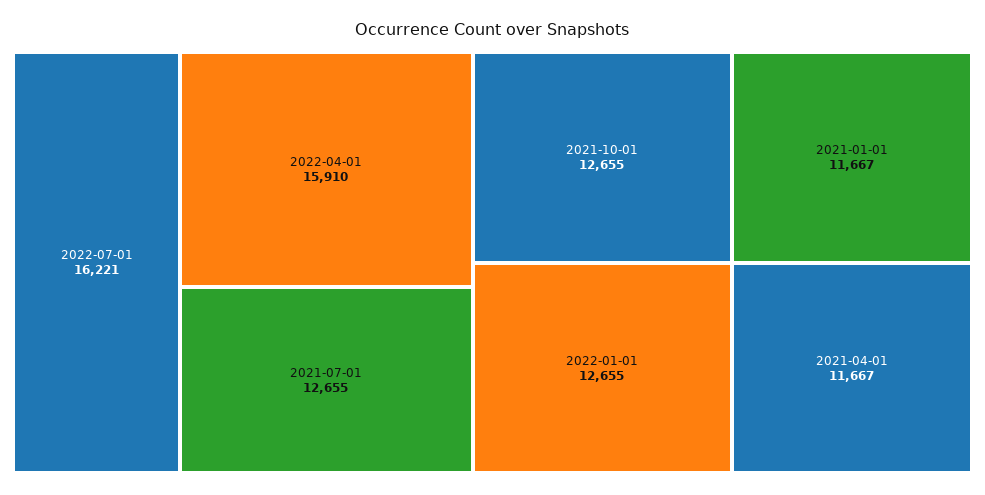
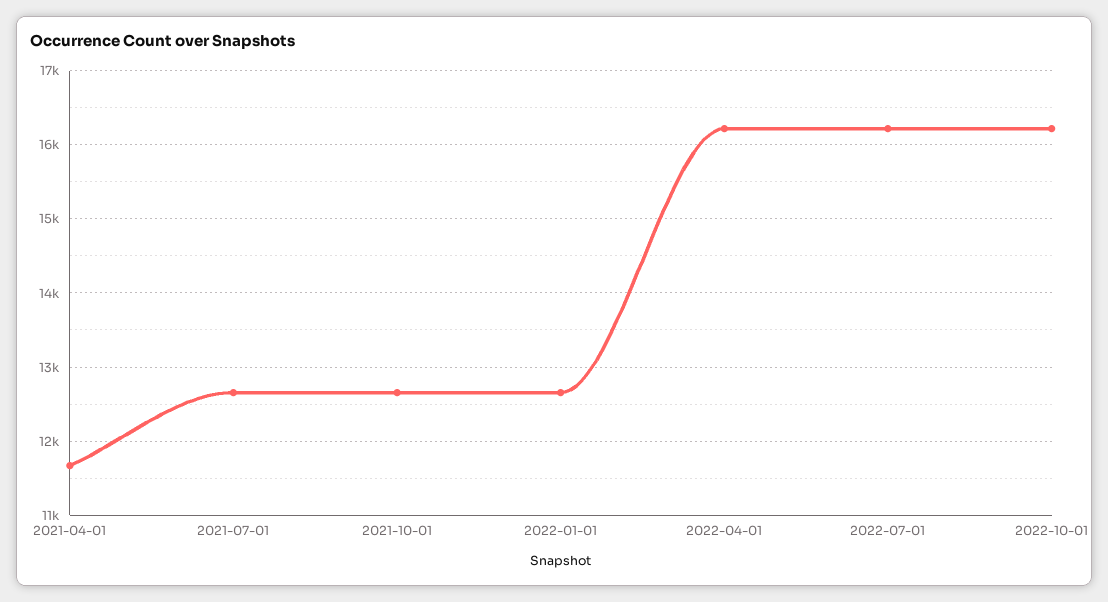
2022-04-01: 15910 -> 16200
2021-01-01: 11667 -> none
2022-10-01: none -> 16200

